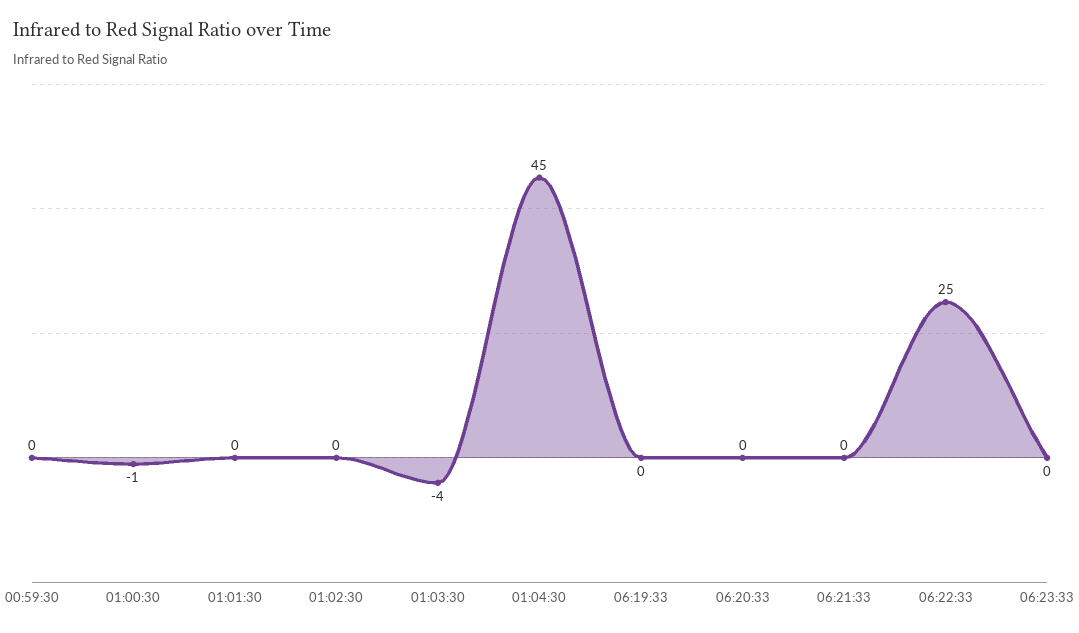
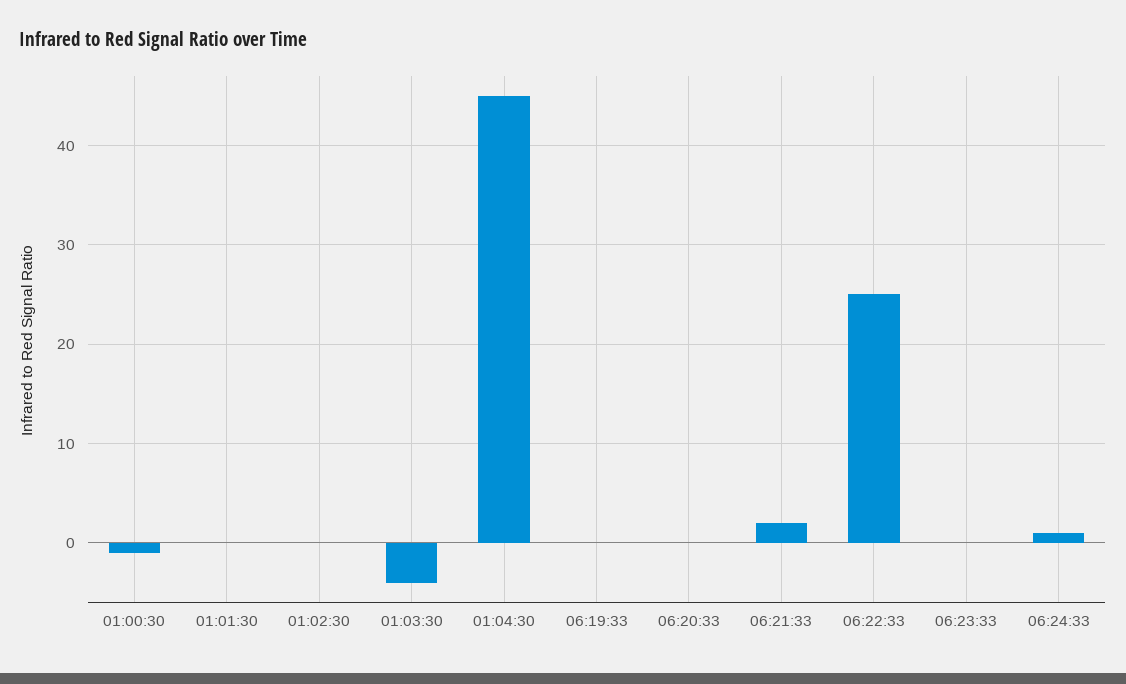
00:59:30: 0 -> none
06:21:33: 0 -> 2
06:24:33: none -> 1

